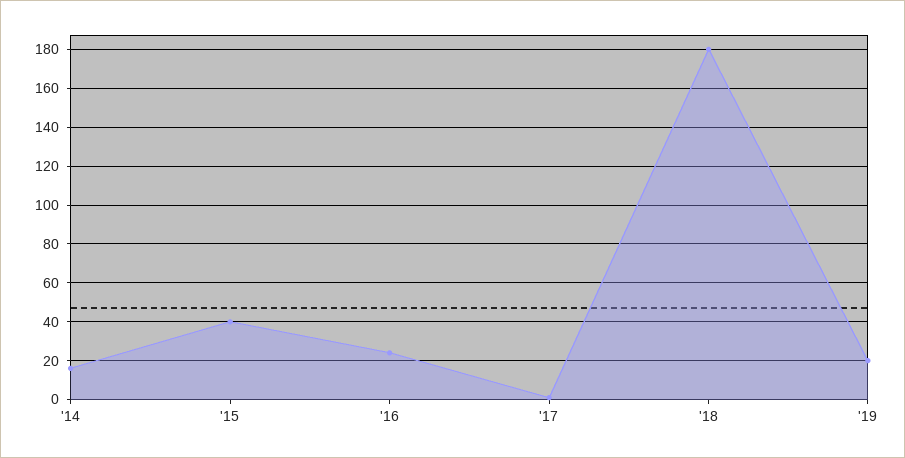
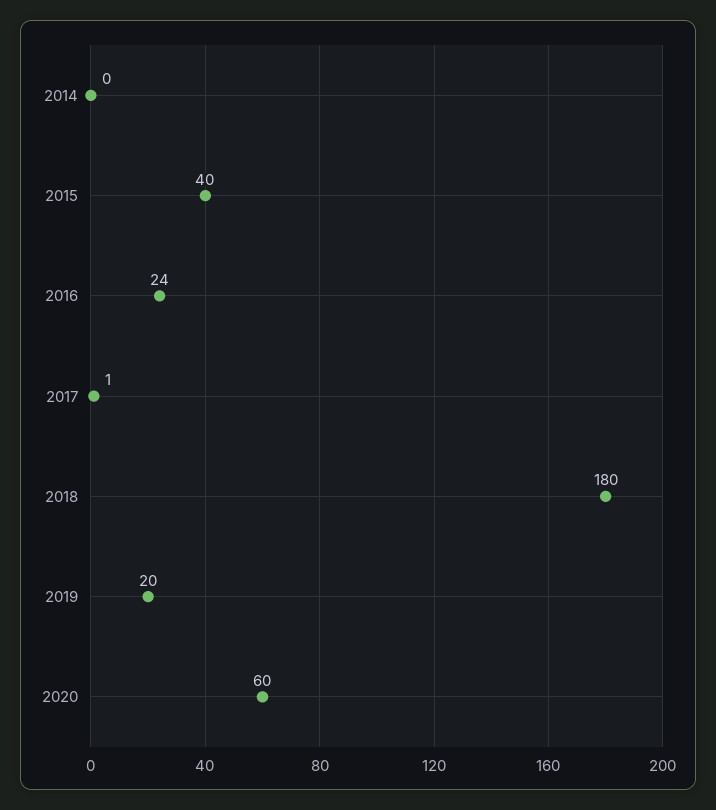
'14: 15 -> 0
2020: none -> 60

